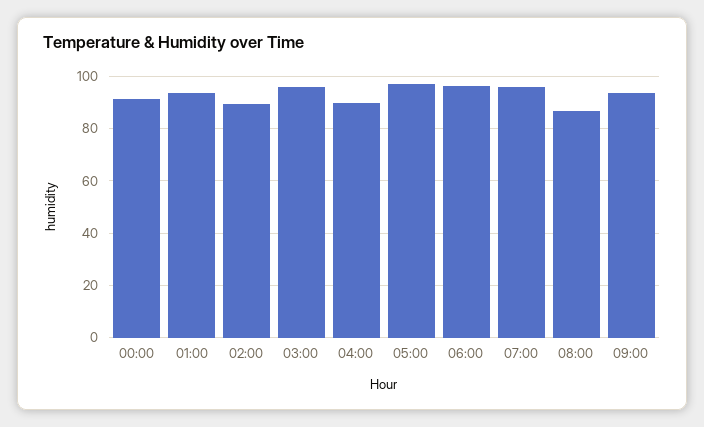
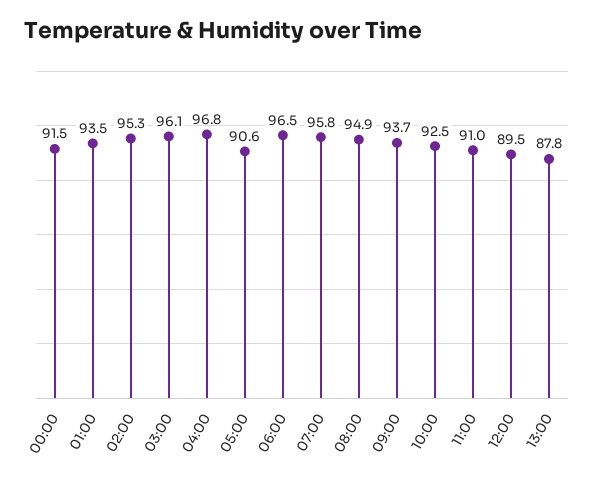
02:00: 90 -> 95.3
04:00: 90 -> 96.8
05:00: 97.5 -> 90.6
08:00: 87.5 -> 94.9
10:00: none -> 92.5
11:00: none -> 91
12:00: none -> 89.5
13:00: none -> 87.8

